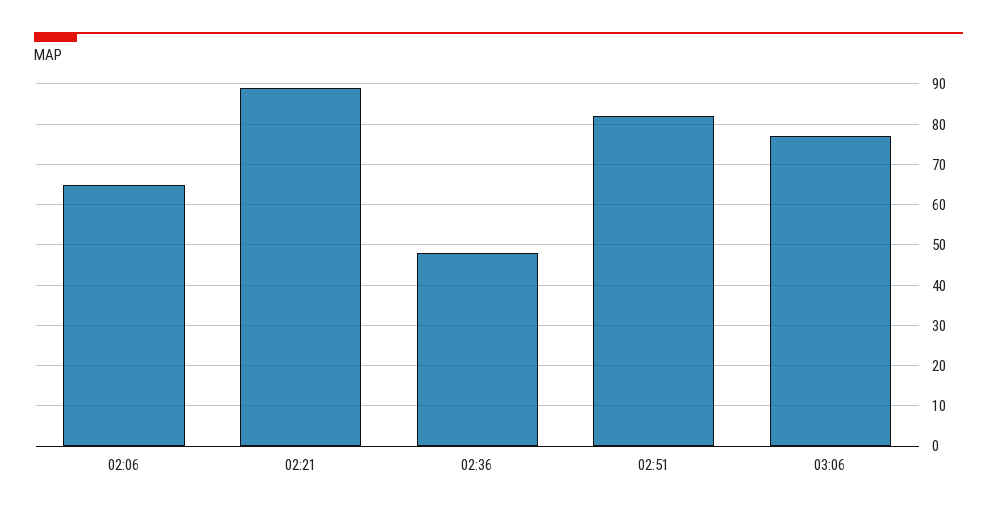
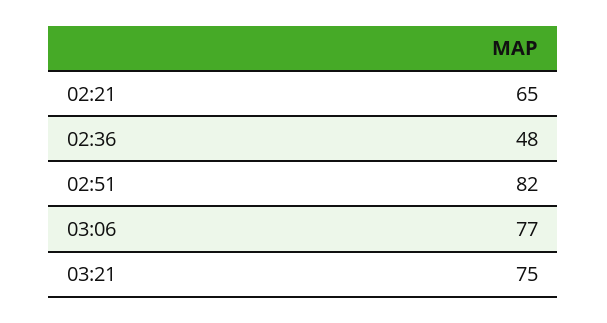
02:06: 65 -> none
02:21: 90 -> 65
03:21: none -> 75

